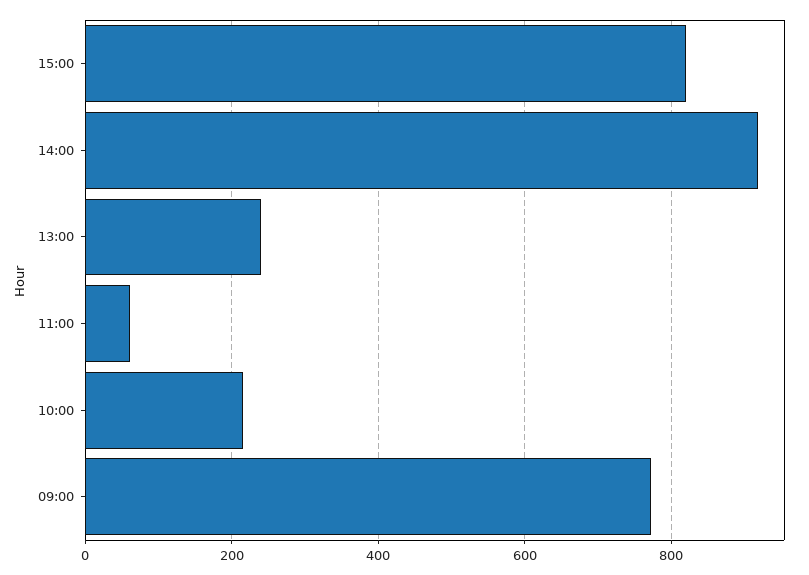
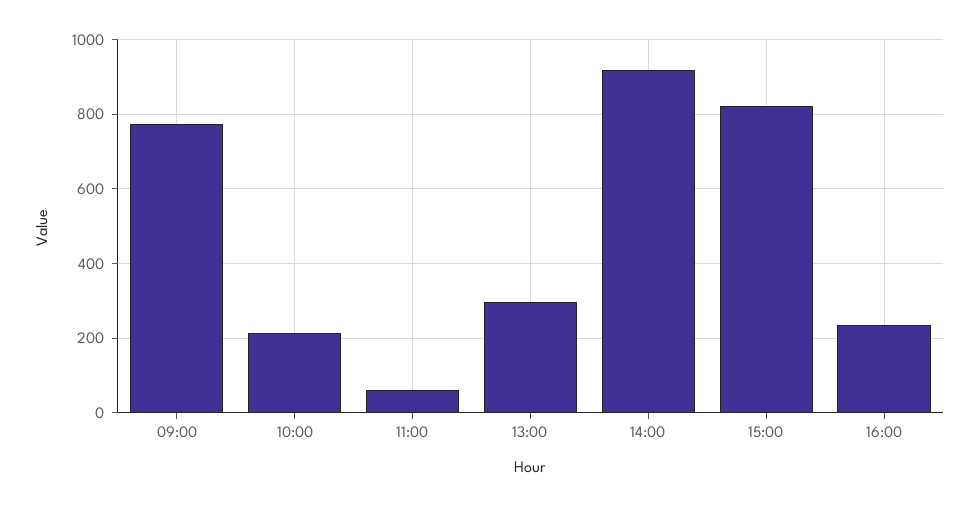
13:00: 240 -> 300
16:00: none -> 240

